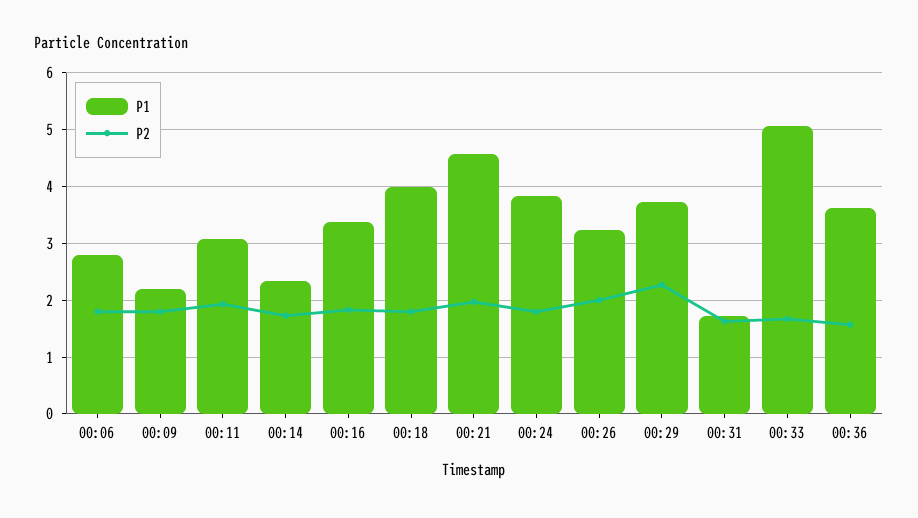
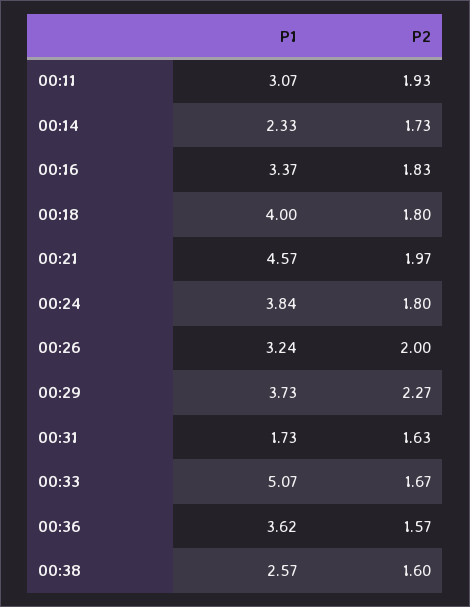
P1, 00:06: 2.8 -> none
P2, 00:06: 1.8 -> none
P1, 00:09: 2.2 -> none
P2, 00:09: 1.8 -> none
P1, 00:38: none -> 2.57
P2, 00:38: none -> 1.6

